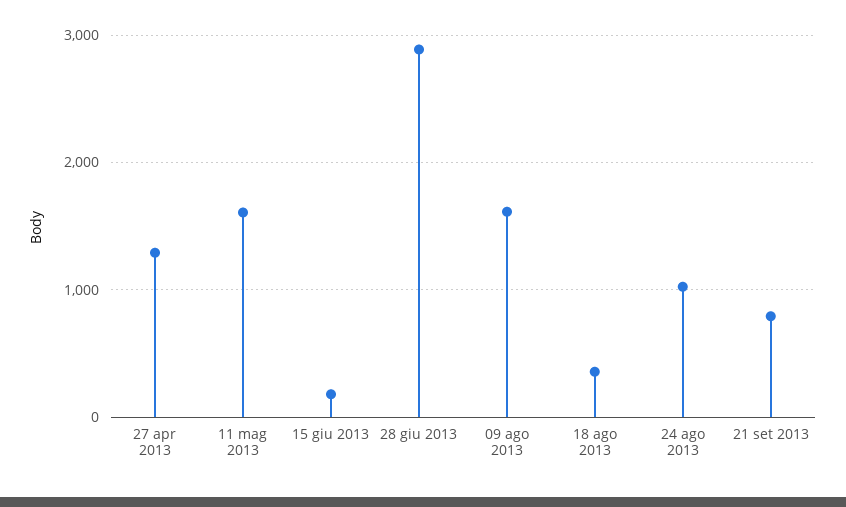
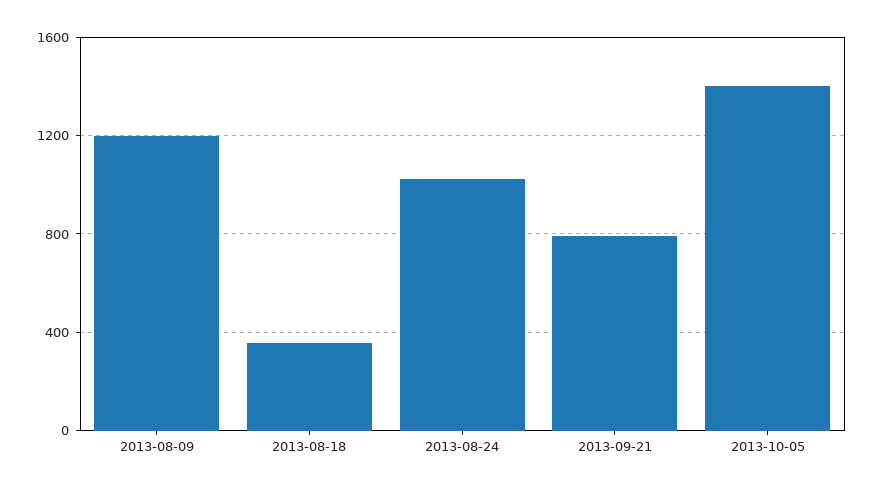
27 apr 2013: 1300 -> none
11 mag 2013: 1600 -> none
15 giu 2013: 200 -> none
28 giu 2013: 2900 -> none
09 ago 2013: 1600 -> 1200
2013-10-05: none -> 1400

